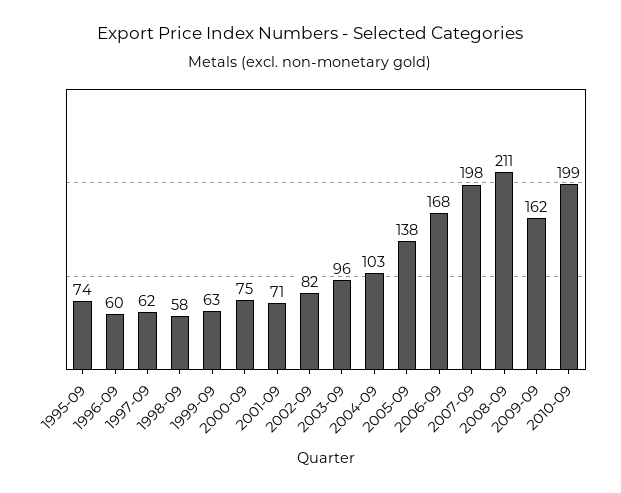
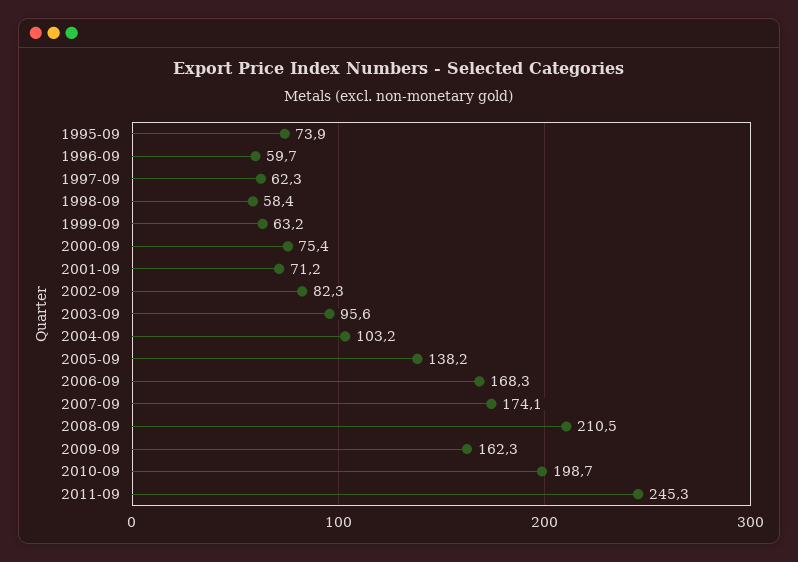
2007-09: 198 -> 174.1
2011-09: none -> 245.3

